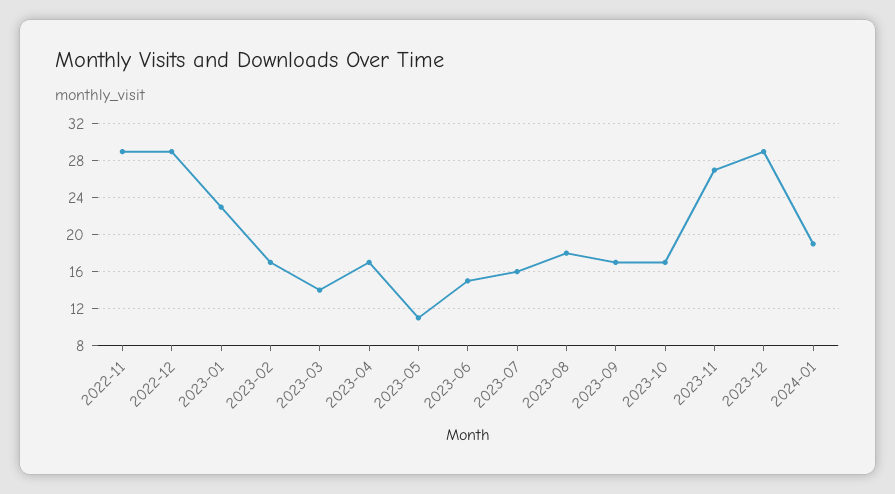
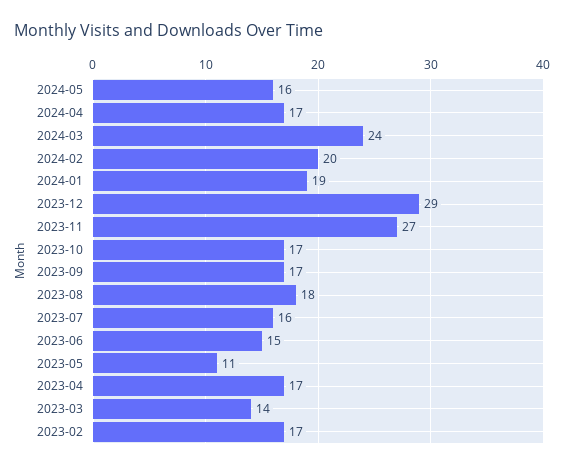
2022-11: 29 -> none
2022-12: 29 -> none
2023-01: 23 -> none
2024-05: none -> 16
2024-04: none -> 17
2024-03: none -> 24
2024-02: none -> 20

